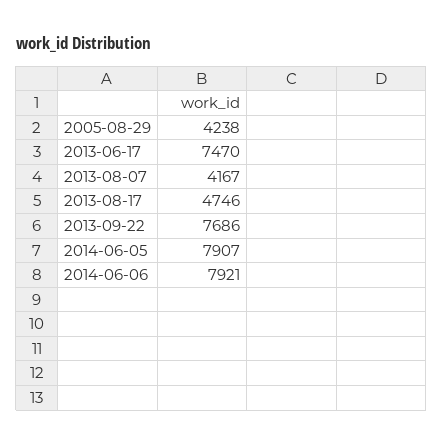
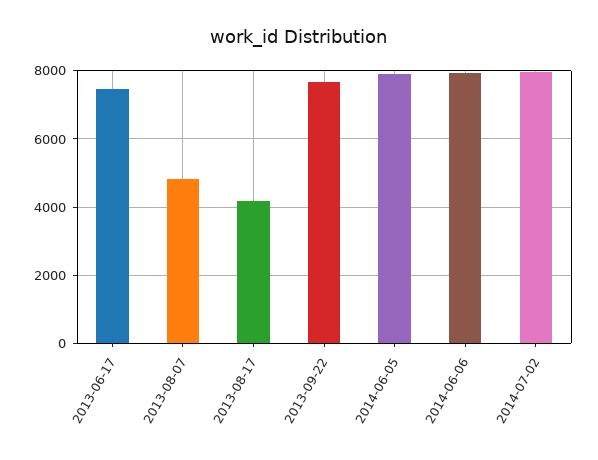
2005-08-29: 4238 -> none
2013-08-07: 4167 -> 4800
2013-08-17: 4746 -> 4200
2014-07-02: none -> 8000

